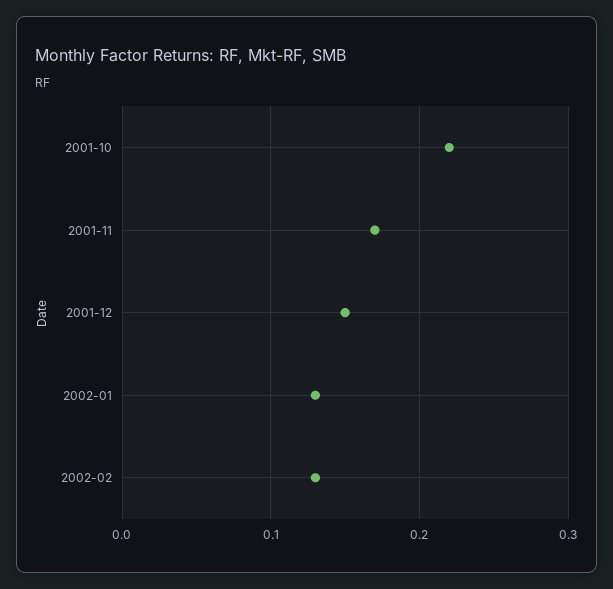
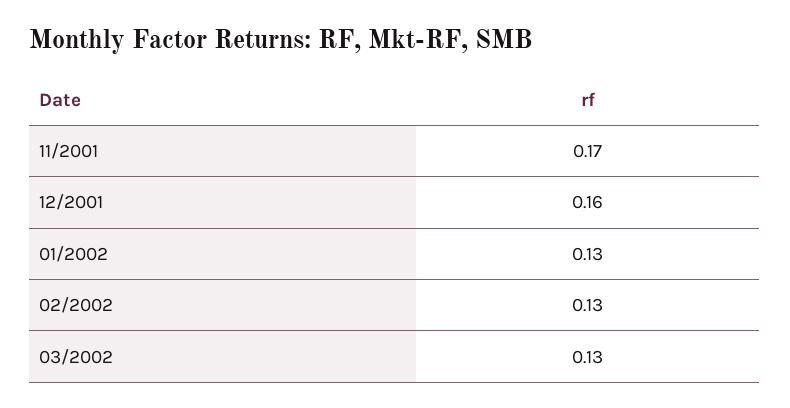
2001-10: 0.22 -> none
2001-12: 0.15 -> 0.16
03/2002: none -> 0.13

